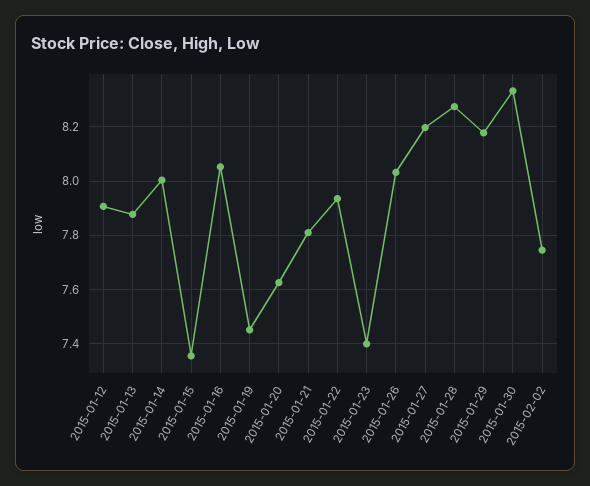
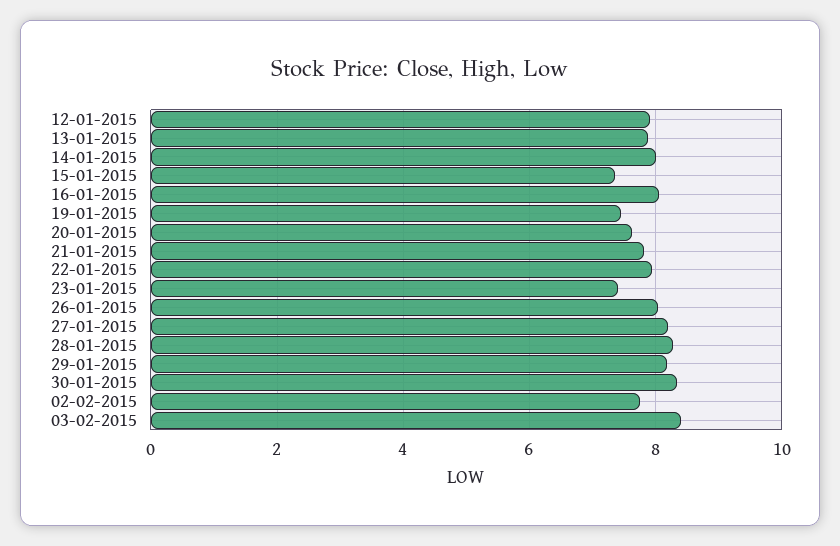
03-02-2015: none -> 8.4

